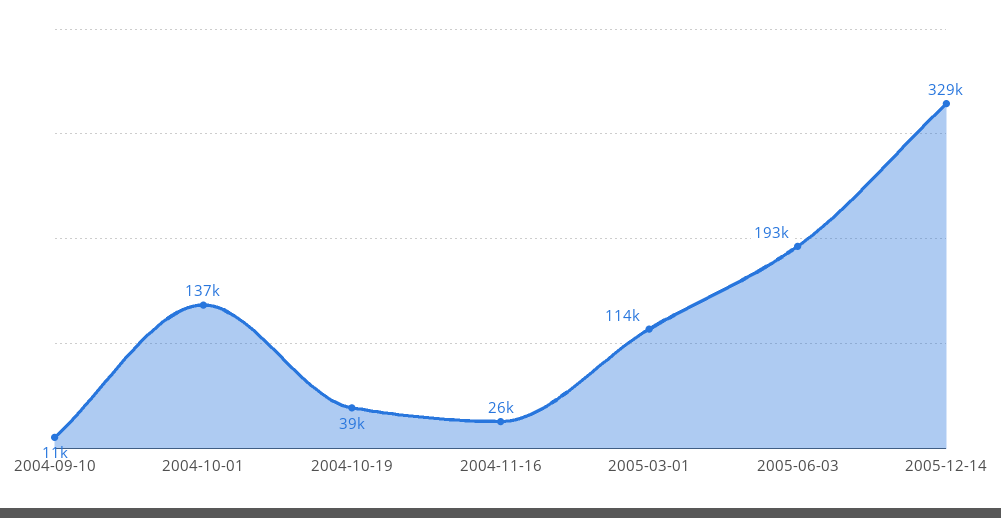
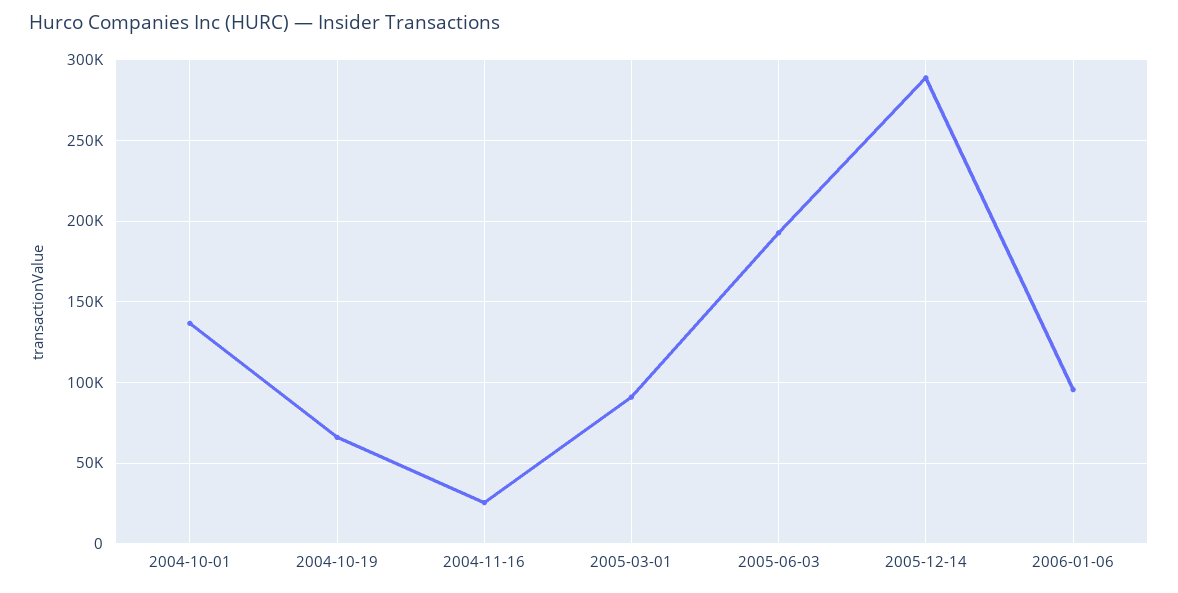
2004-09-10: 11000 -> none
2004-10-19: 39000 -> 65000
2005-03-01: 114000 -> 90000
2005-12-14: 329000 -> 290000
2006-01-06: none -> 95000

